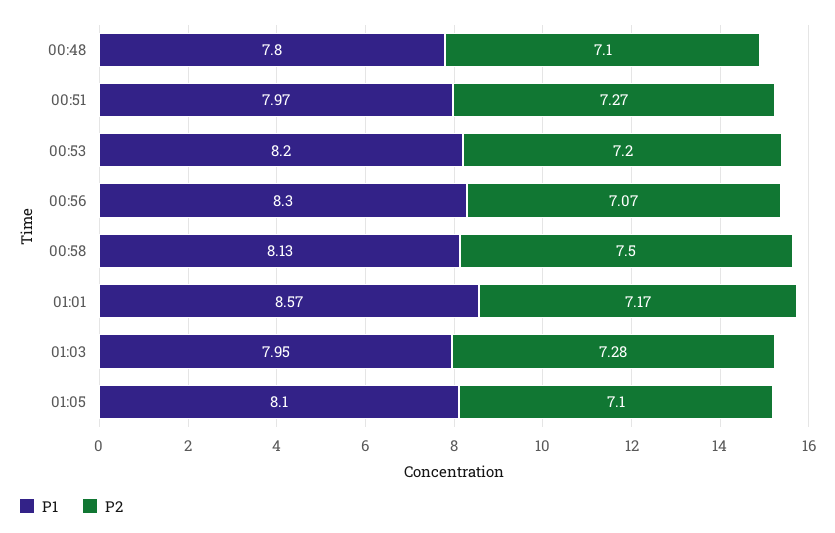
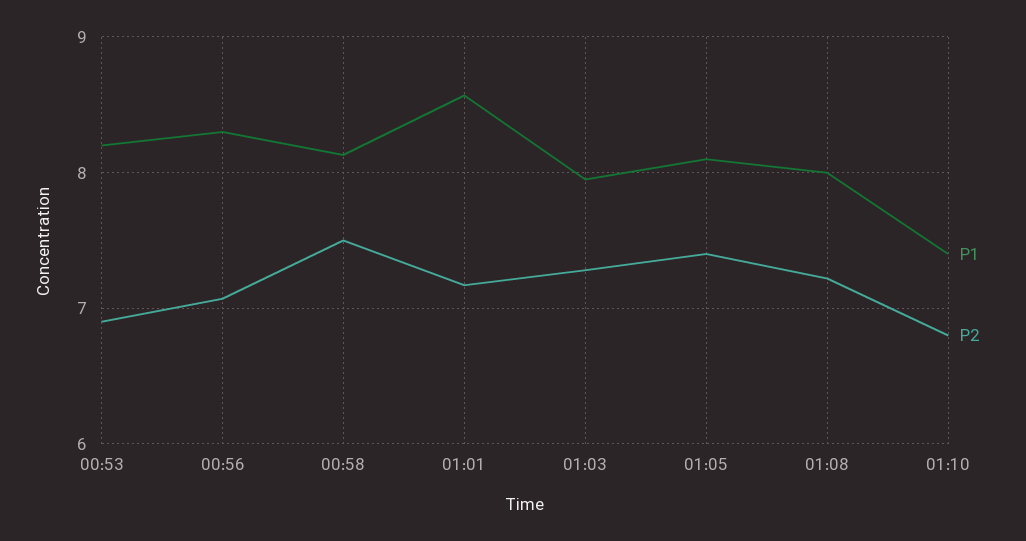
P1, 00:48: 7.8 -> none
P2, 00:48: 7.1 -> none
P1, 00:51: 7.97 -> none
P2, 00:51: 7.27 -> none
P2, 00:53: 7.2 -> 6.9
P2, 01:05: 7.1 -> 7.4
P1, 01:08: none -> 8
P2, 01:08: none -> 7.2
P1, 01:10: none -> 7.4
P2, 01:10: none -> 6.8

